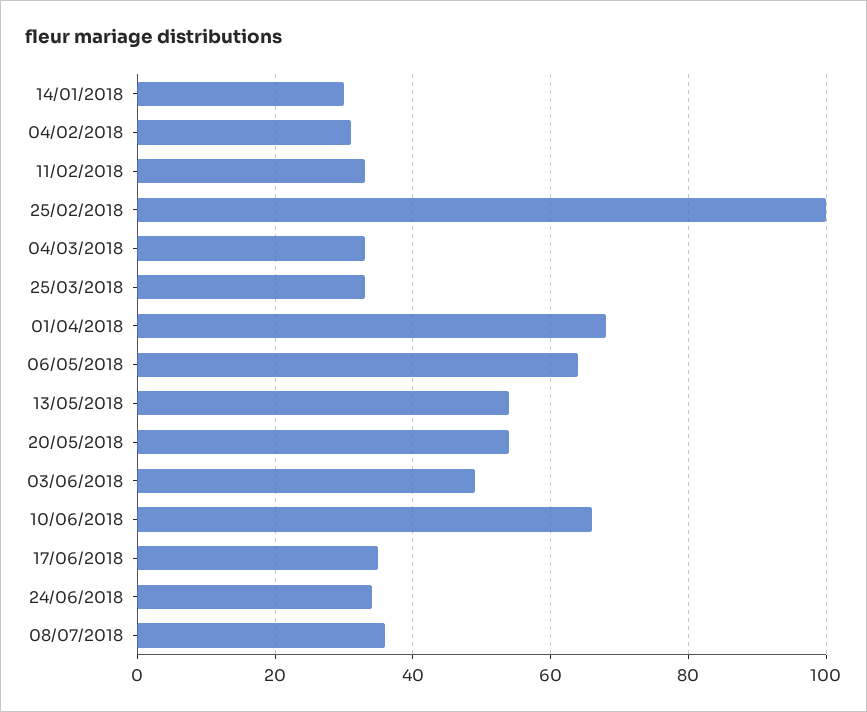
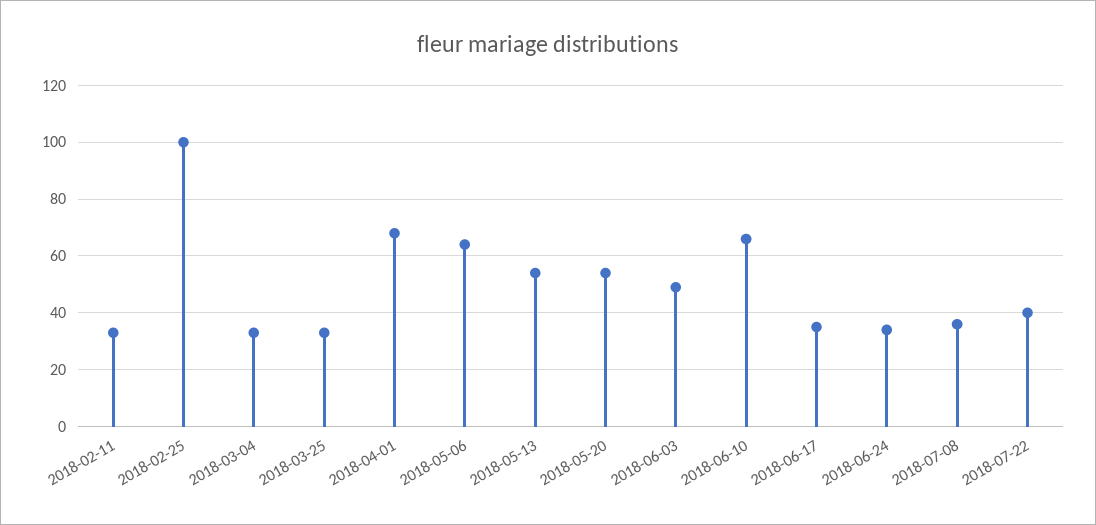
14/01/2018: 30 -> none
04/02/2018: 30 -> none
2018-07-22: none -> 40

